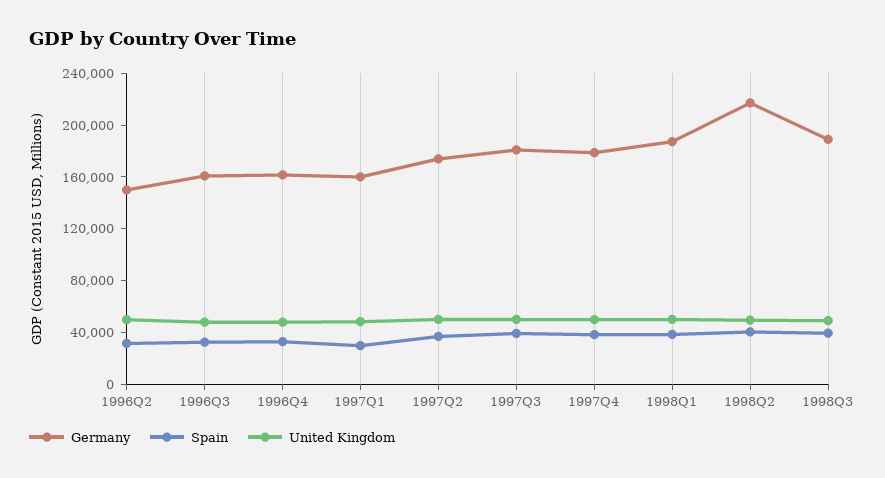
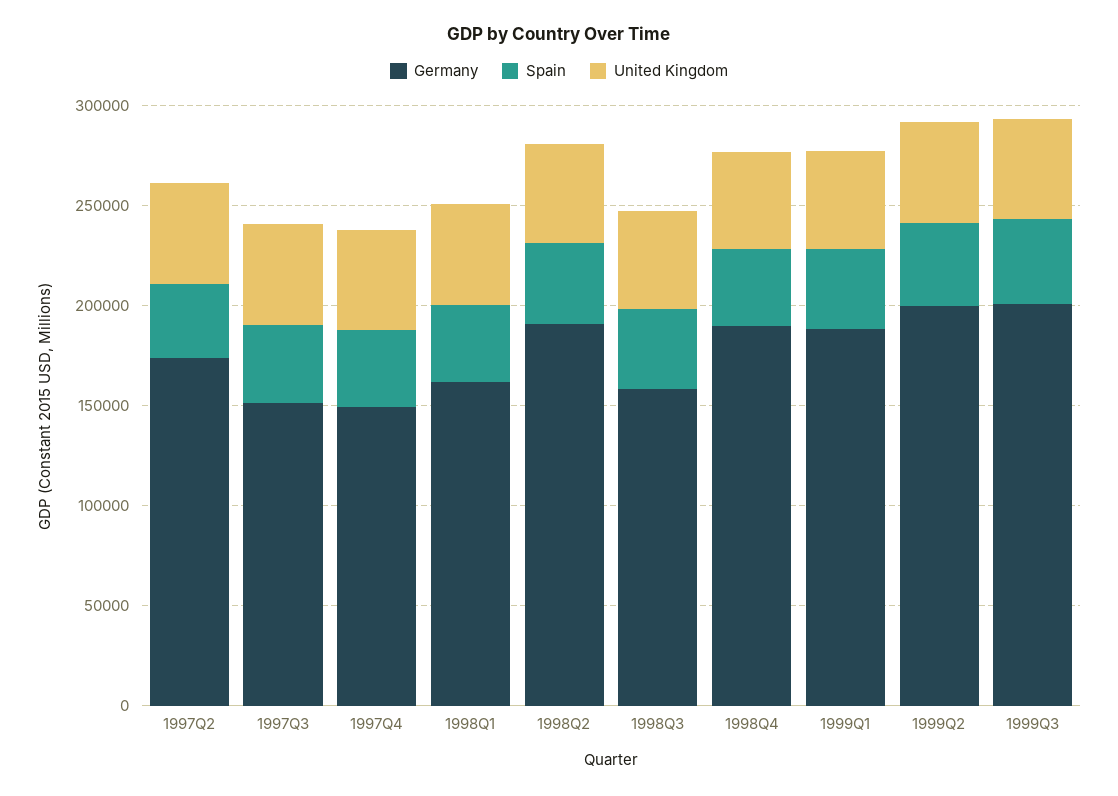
Germany, 1996Q2: 150000 -> none
Spain, 1996Q2: 30000 -> none
United Kingdom, 1996Q2: 50000 -> none
Germany, 1996Q3: 160000 -> none
Spain, 1996Q3: 30000 -> none
United Kingdom, 1996Q3: 50000 -> none
Germany, 1996Q4: 160000 -> none
Spain, 1996Q4: 30000 -> none
United Kingdom, 1996Q4: 50000 -> none
Germany, 1997Q1: 160000 -> none
Spain, 1997Q1: 30000 -> none
United Kingdom, 1997Q1: 50000 -> none
Germany, 1997Q3: 180000 -> 150000
Germany, 1997Q4: 180000 -> 150000
Germany, 1998Q1: 190000 -> 160000
Germany, 1998Q2: 220000 -> 190000
Germany, 1998Q3: 190000 -> 160000
Germany, 1998Q4: none -> 190000
Spain, 1998Q4: none -> 40000
United Kingdom, 1998Q4: none -> 50000
Germany, 1999Q1: none -> 190000
Spain, 1999Q1: none -> 40000
United Kingdom, 1999Q1: none -> 50000
Germany, 1999Q2: none -> 200000
Spain, 1999Q2: none -> 40000
United Kingdom, 1999Q2: none -> 50000
Germany, 1999Q3: none -> 200000
Spain, 1999Q3: none -> 40000
United Kingdom, 1999Q3: none -> 50000

